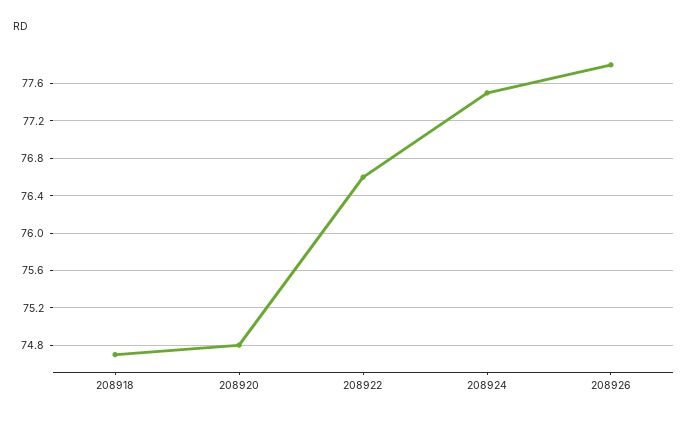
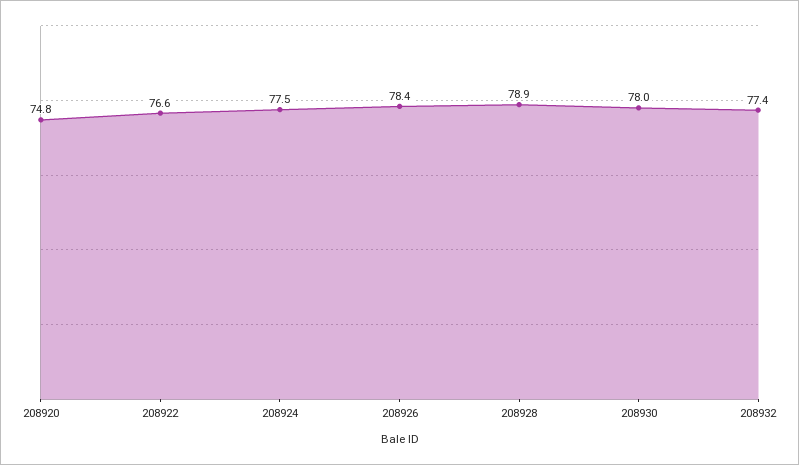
208918: 74.7 -> none
208926: 77.8 -> 78.4
208928: none -> 78.9
208930: none -> 78
208932: none -> 77.4

